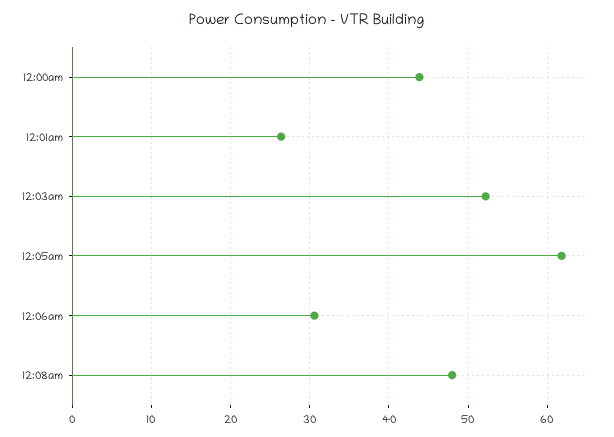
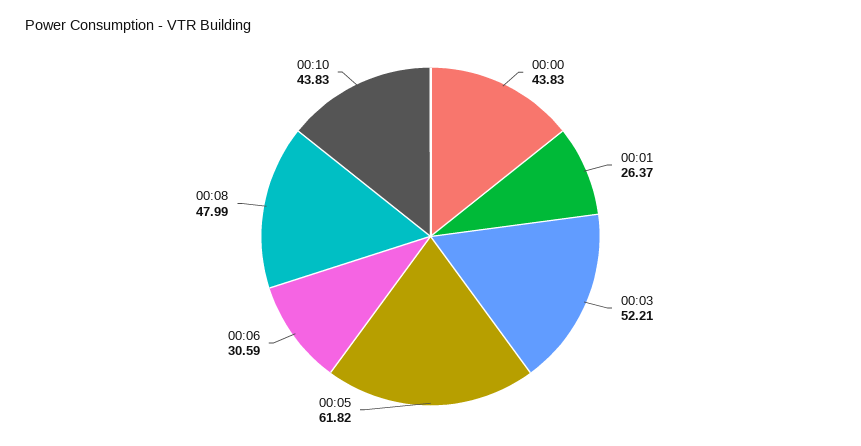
00:10: none -> 43.83

